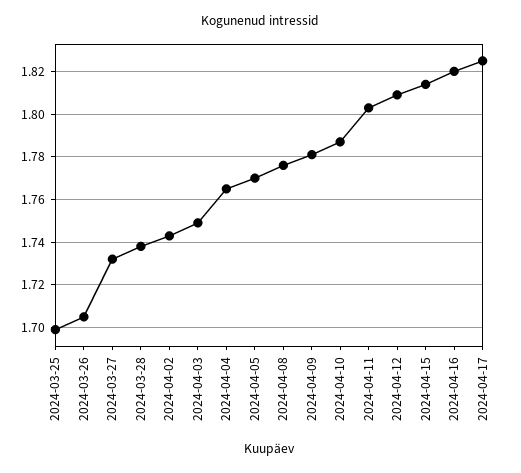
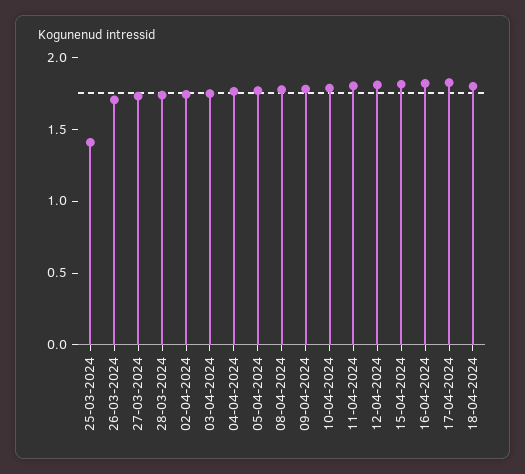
2024-03-25: 1.7 -> 1.4
18-04-2024: none -> 1.8

